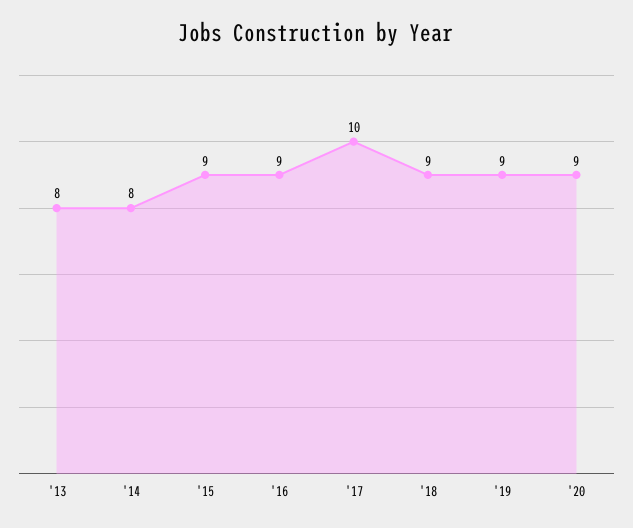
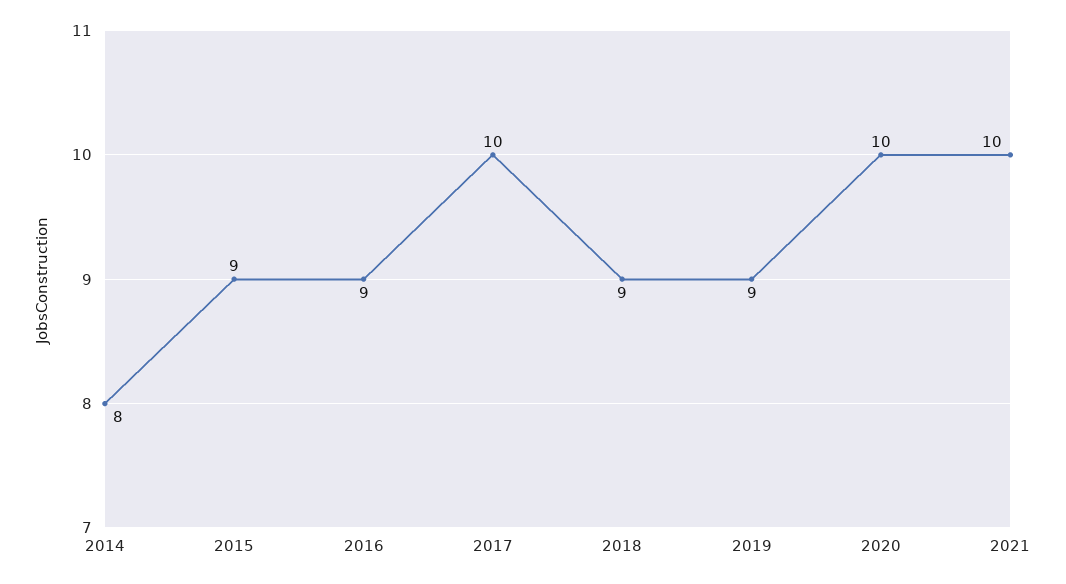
'13: 8 -> none
'20: 9 -> 10
2021: none -> 10

